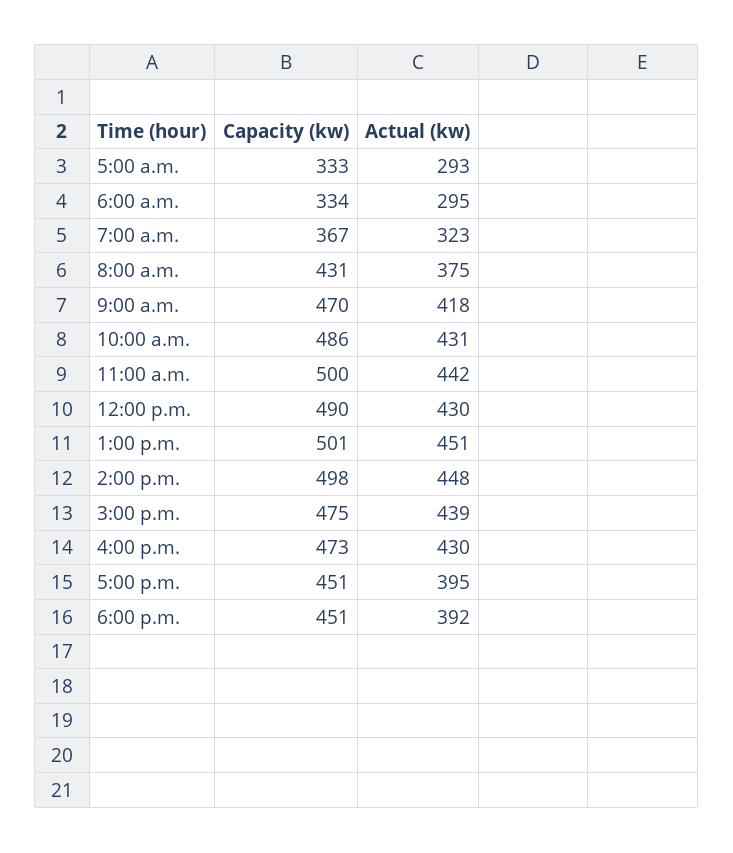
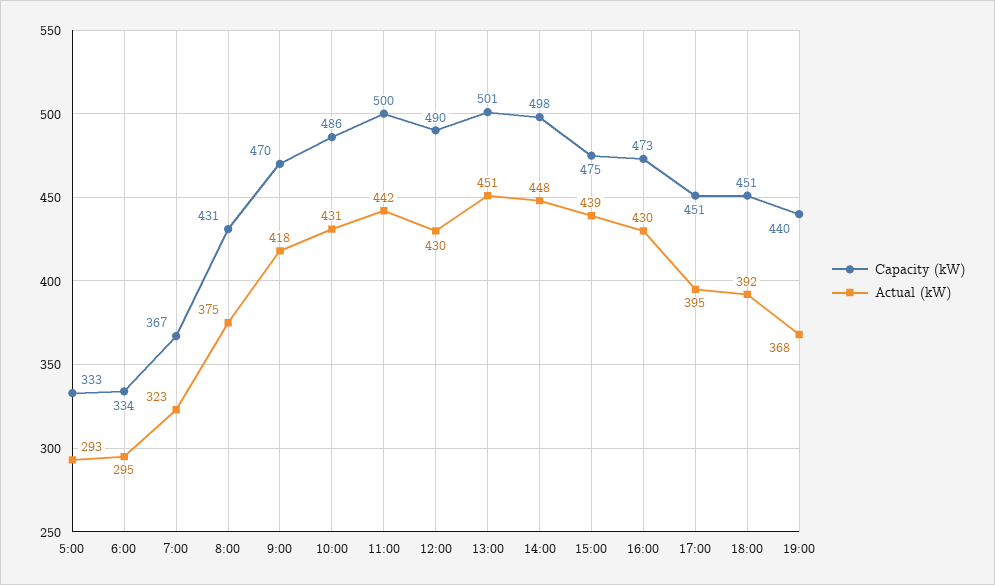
Capacity (kw), 19:00: none -> 440
Actual (kw), 19:00: none -> 368

